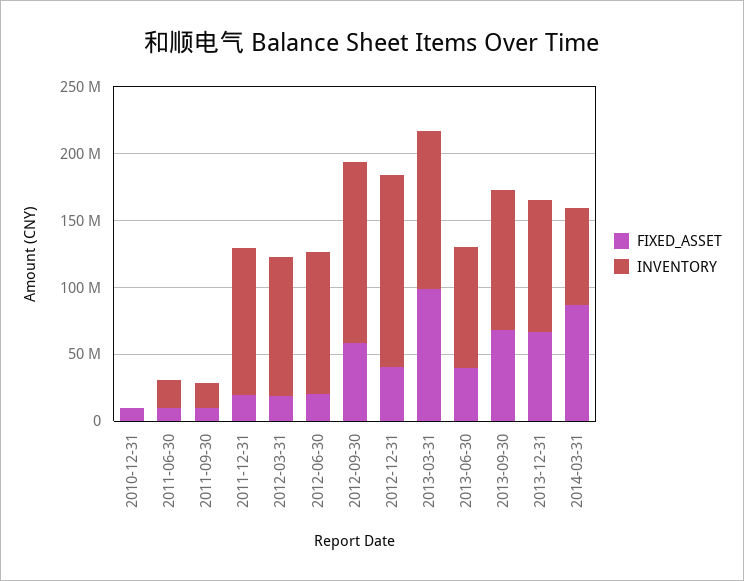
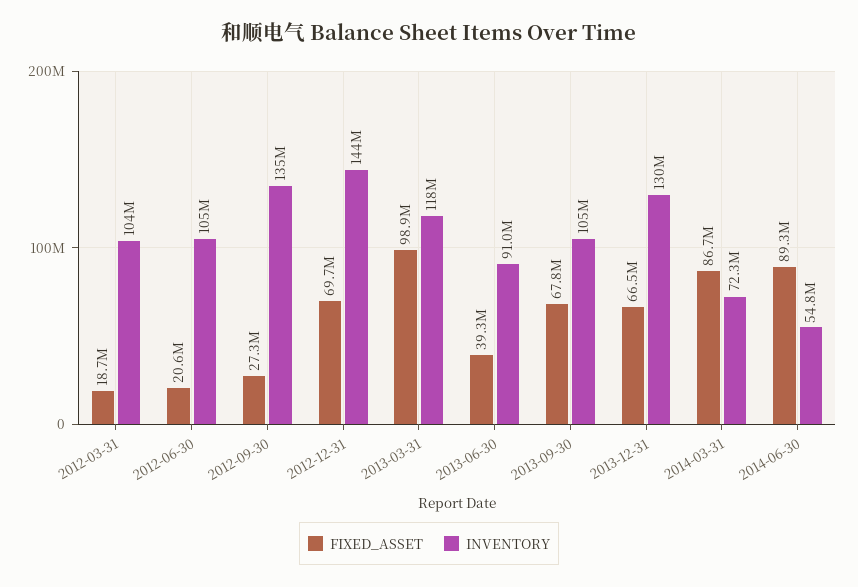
FIXED_ASSET, 2010-12-31: 10000000 -> none
INVENTORY, 2010-12-31: 0 -> none
FIXED_ASSET, 2011-06-30: 10000000 -> none
INVENTORY, 2011-06-30: 20000000 -> none
FIXED_ASSET, 2011-09-30: 10000000 -> none
INVENTORY, 2011-09-30: 20000000 -> none
FIXED_ASSET, 2011-12-31: 20000000 -> none
INVENTORY, 2011-12-31: 110000000 -> none
FIXED_ASSET, 2012-09-30: 60000000 -> 27300000
FIXED_ASSET, 2012-12-31: 40000000 -> 69700000
INVENTORY, 2013-12-31: 100000000 -> 130000000
FIXED_ASSET, 2014-06-30: none -> 89300000
INVENTORY, 2014-06-30: none -> 54800000

